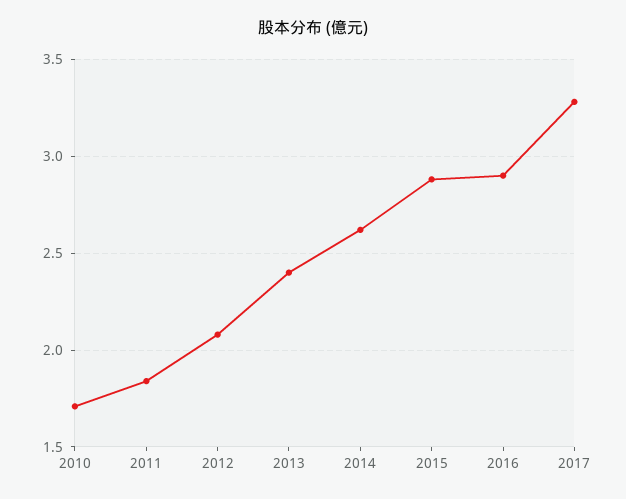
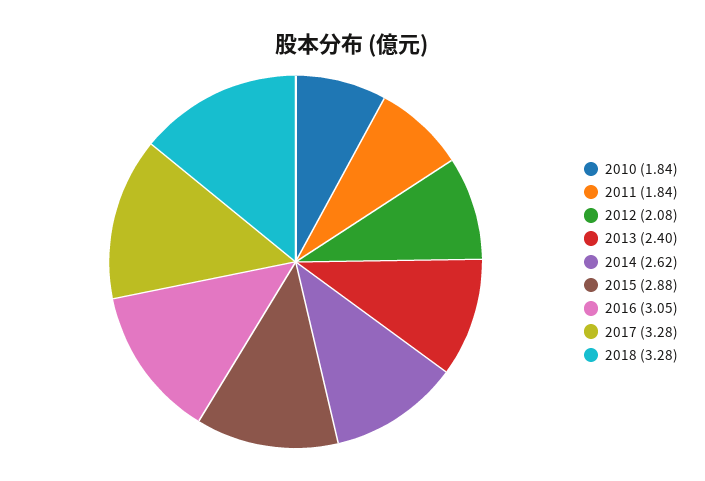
2010: 1.7 -> 1.84
2016: 2.9 -> 3.05
2018: none -> 3.28

